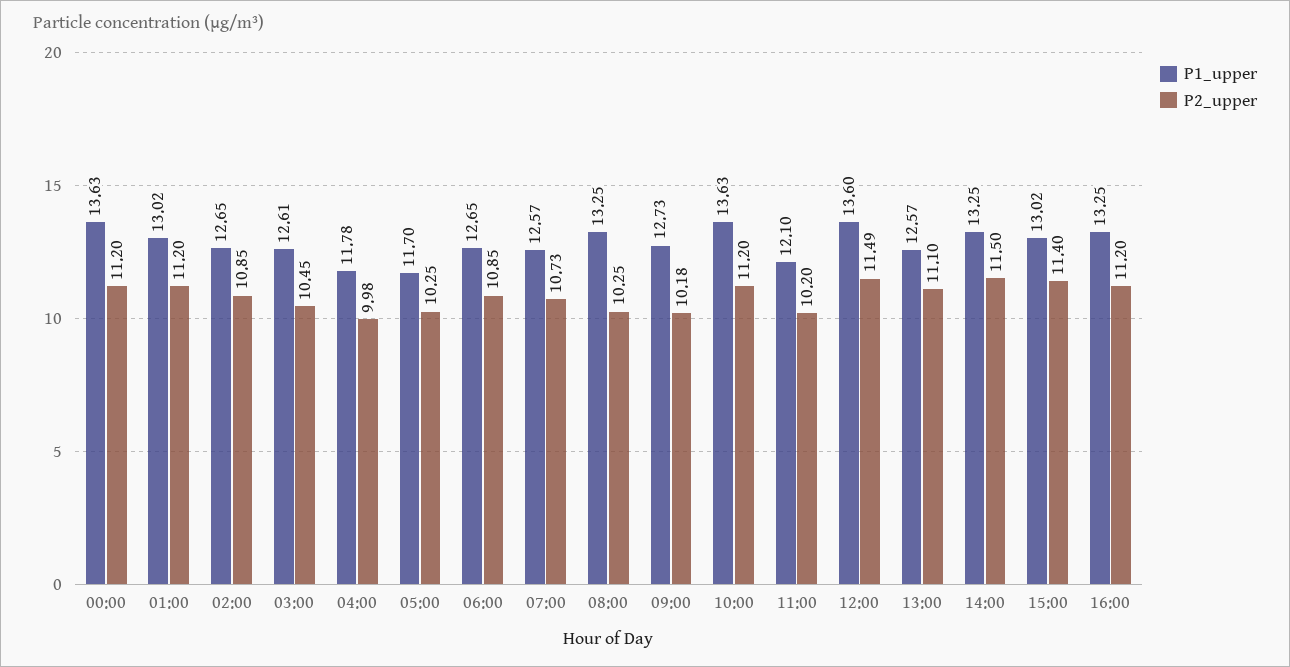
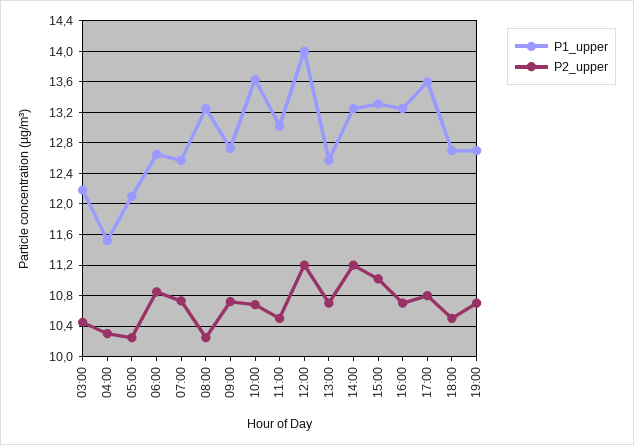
P1_upper, 00:00: 13.63 -> none
P2_upper, 00:00: 11.2 -> none
P1_upper, 01:00: 13.02 -> none
P2_upper, 01:00: 11.2 -> none
P1_upper, 02:00: 12.65 -> none
P2_upper, 02:00: 10.85 -> none
P1_upper, 03:00: 12.61 -> 12.2
P1_upper, 04:00: 11.78 -> 11.5
P2_upper, 04:00: 9.98 -> 10.3
P1_upper, 05:00: 11.7 -> 12.1
P2_upper, 09:00: 10.18 -> 10.7
P2_upper, 10:00: 11.2 -> 10.7
P1_upper, 11:00: 12.1 -> 13
P2_upper, 11:00: 10.2 -> 10.5
P1_upper, 12:00: 13.6 -> 14
P2_upper, 12:00: 11.49 -> 11.2
P2_upper, 13:00: 11.1 -> 10.7
P2_upper, 14:00: 11.5 -> 11.2
P1_upper, 15:00: 13.02 -> 13.3
P2_upper, 15:00: 11.4 -> 11
P2_upper, 16:00: 11.2 -> 10.7
P1_upper, 17:00: none -> 13.6
P2_upper, 17:00: none -> 10.8
P1_upper, 18:00: none -> 12.7
P2_upper, 18:00: none -> 10.5
P1_upper, 19:00: none -> 12.7
P2_upper, 19:00: none -> 10.7

